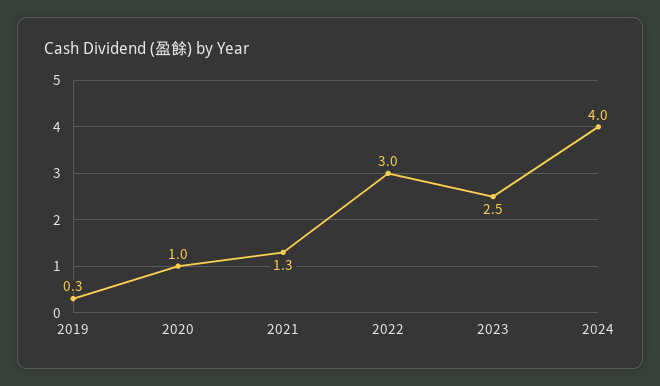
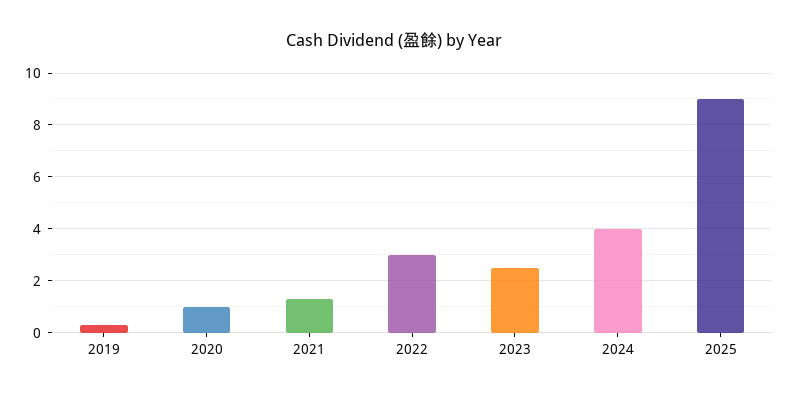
2025: none -> 9

